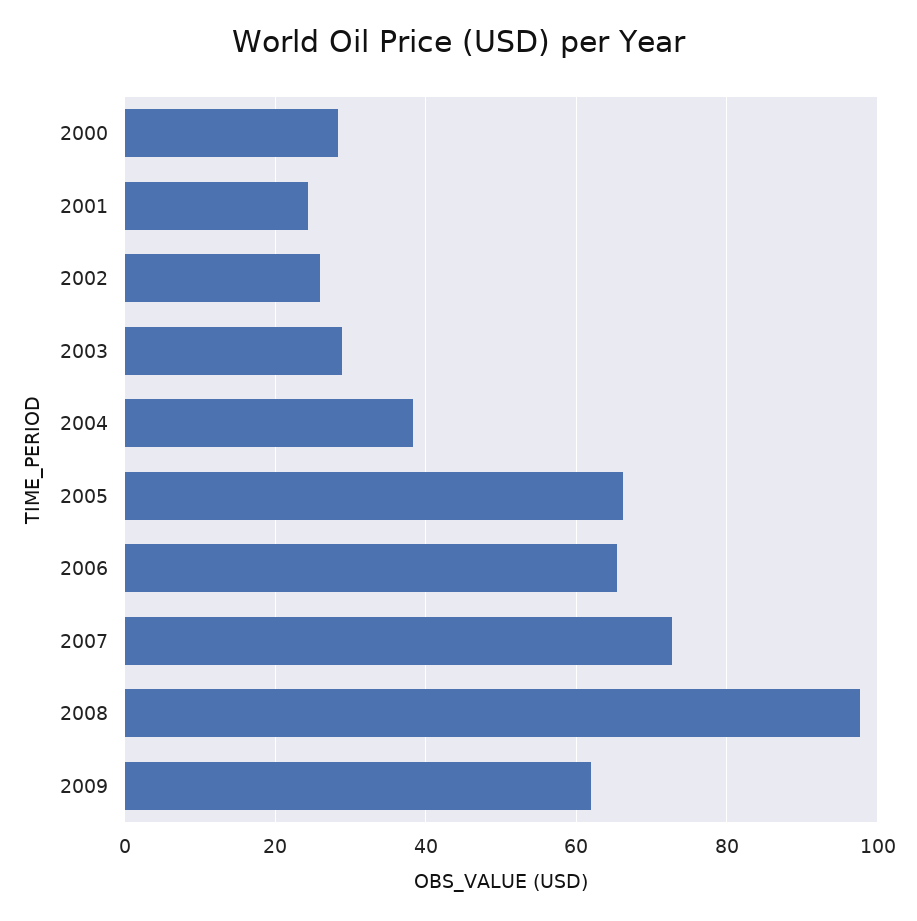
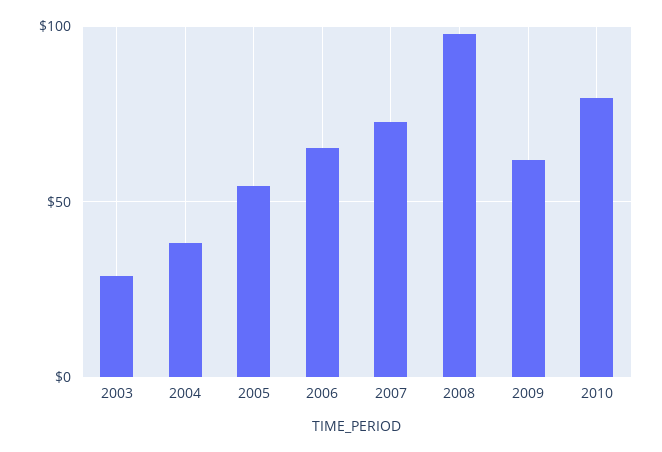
2000: 28 -> none
2001: 24 -> none
2002: 26 -> none
2005: 66 -> 55
2010: none -> 80

